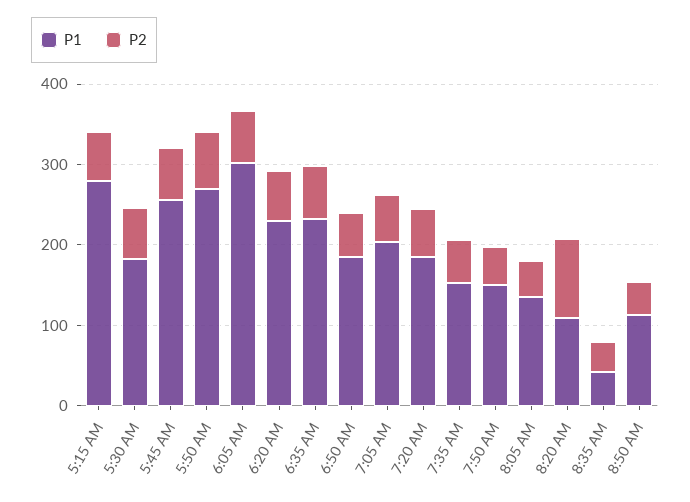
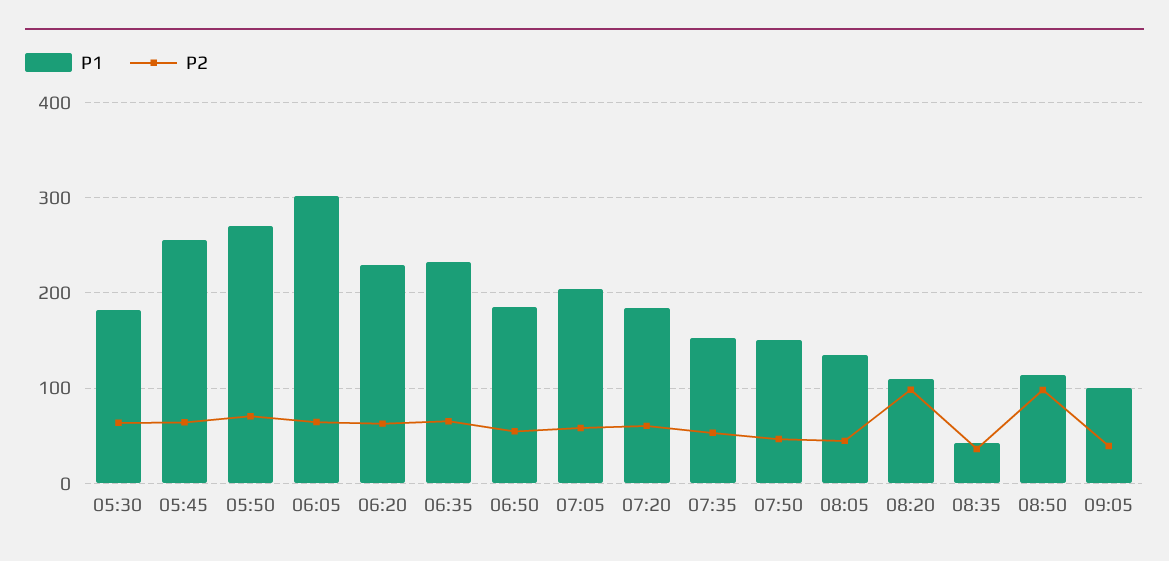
P1, 5:15 AM: 280 -> none
P2, 5:15 AM: 60 -> none
P2, 8:50 AM: 40 -> 100
P1, 09:05: none -> 100
P2, 09:05: none -> 40

